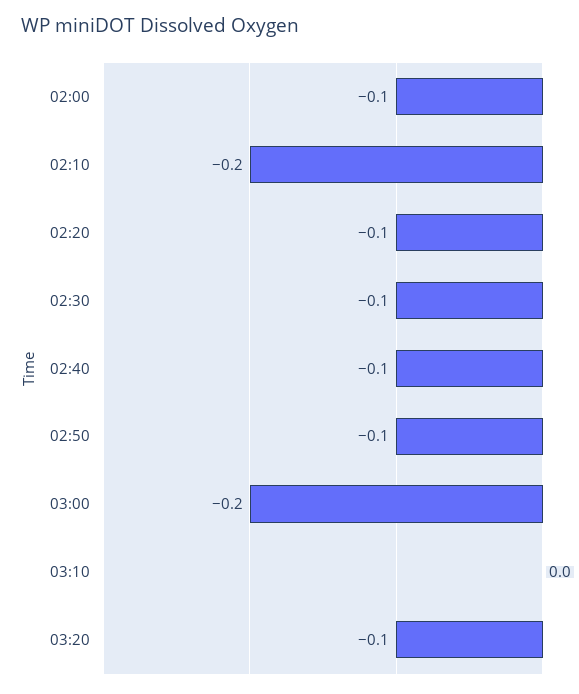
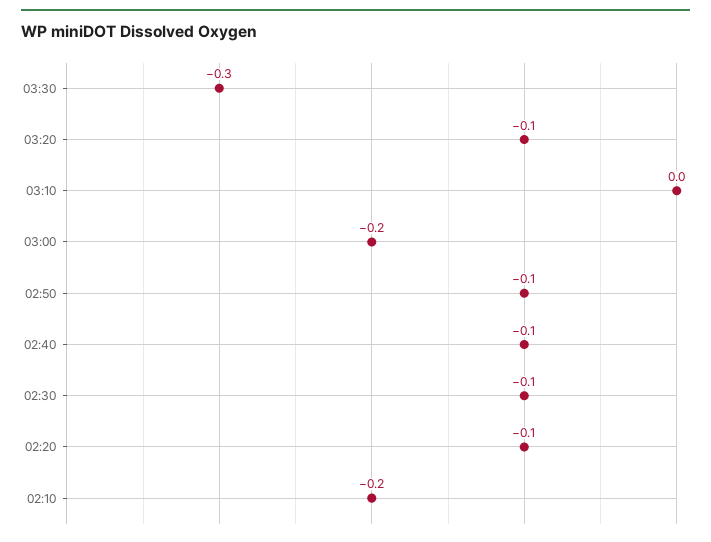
02:00: -0.1 -> none
03:30: none -> -0.3

